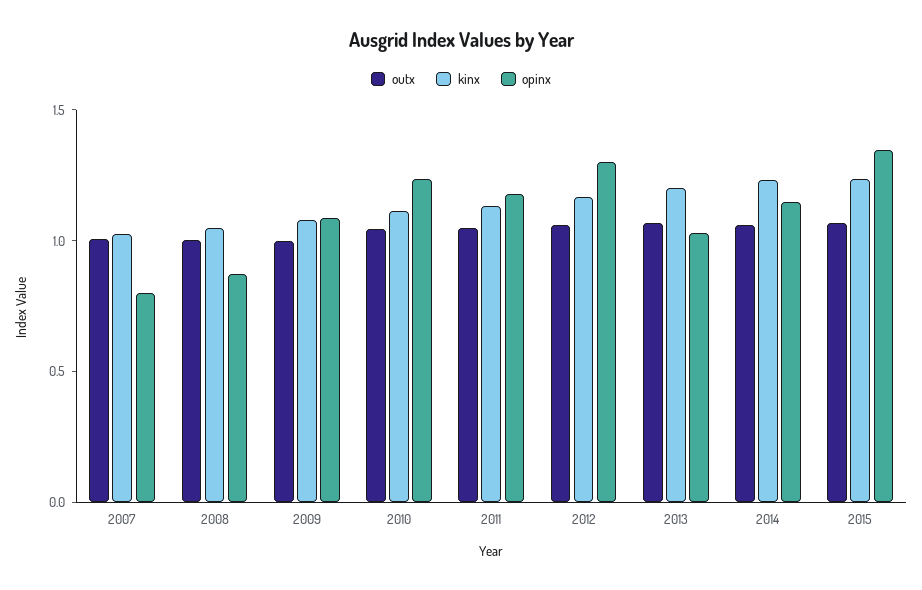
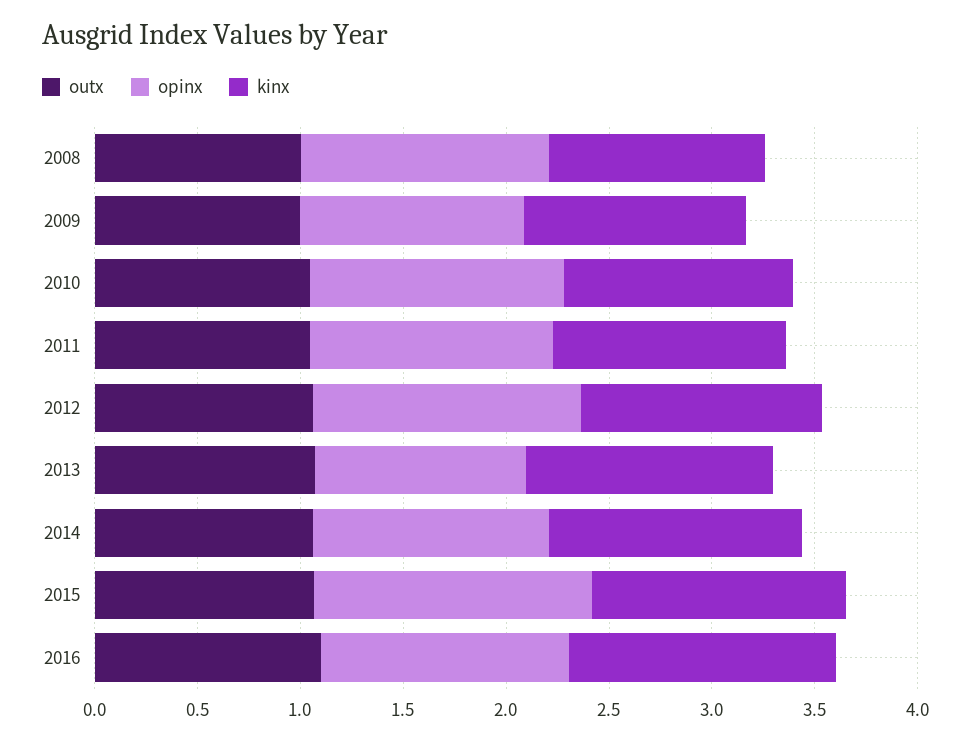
outx, 2007: 1 -> none
kinx, 2007: 1 -> none
opinx, 2007: 0.8 -> none
opinx, 2008: 0.9 -> 1.2
outx, 2016: none -> 1.1
opinx, 2016: none -> 1.2
kinx, 2016: none -> 1.3

